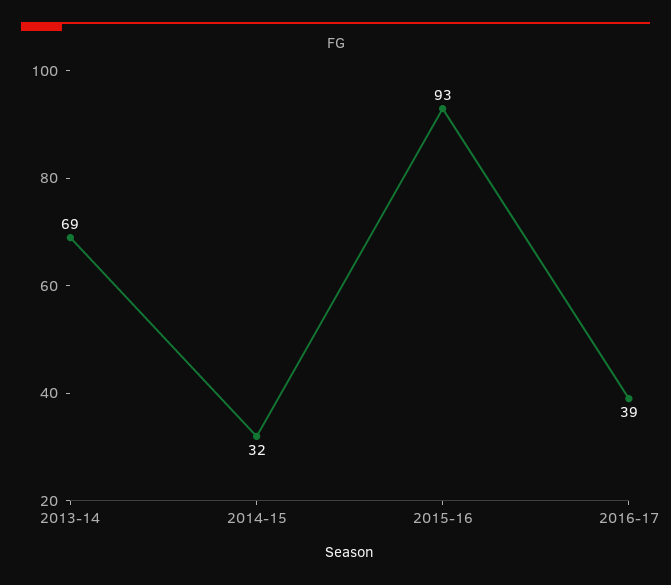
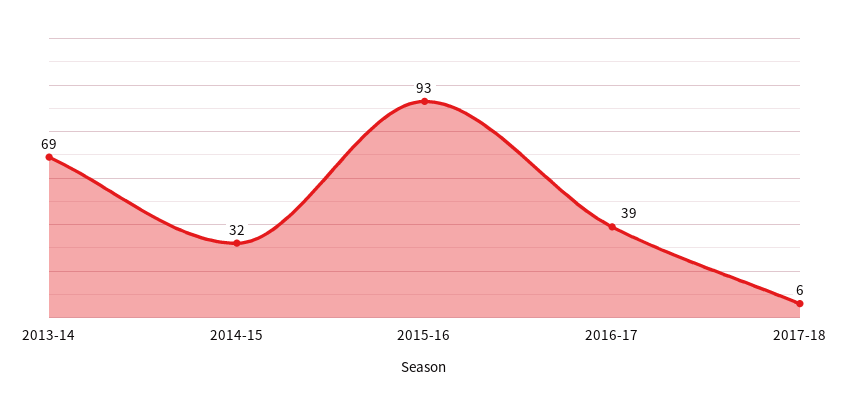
2017-18: none -> 6

